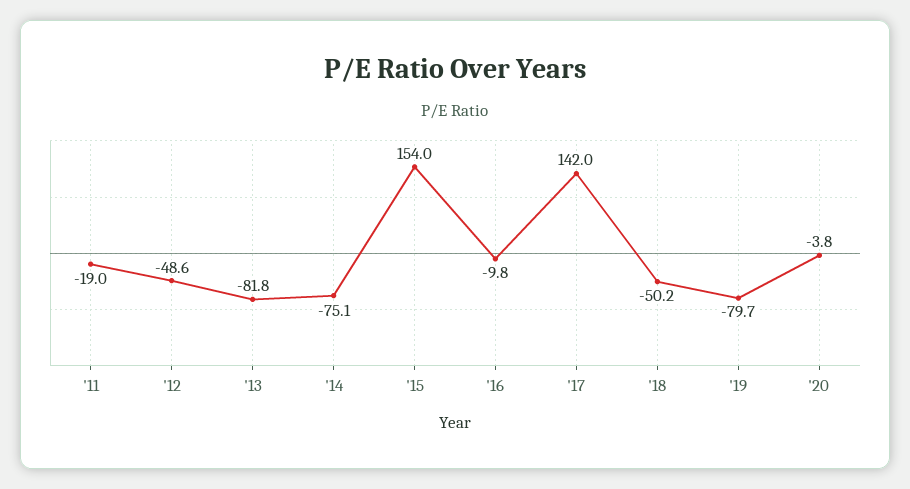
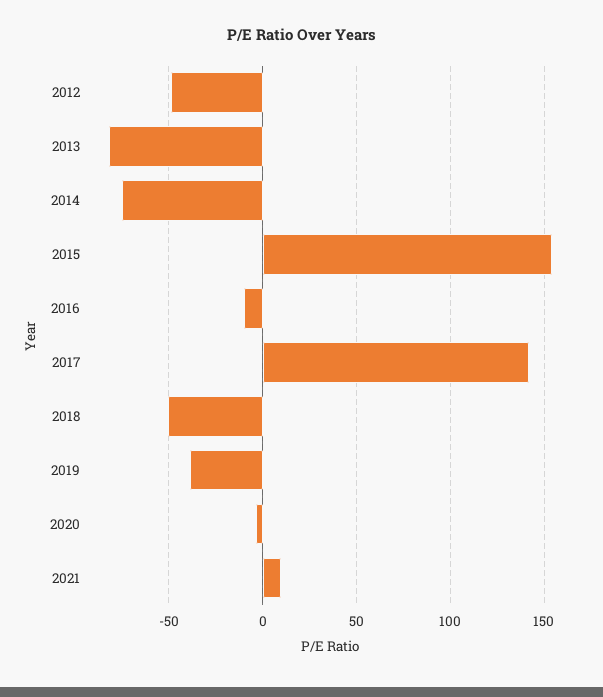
'11: -19 -> none
'19: -79.7 -> -40
2021: none -> 10

